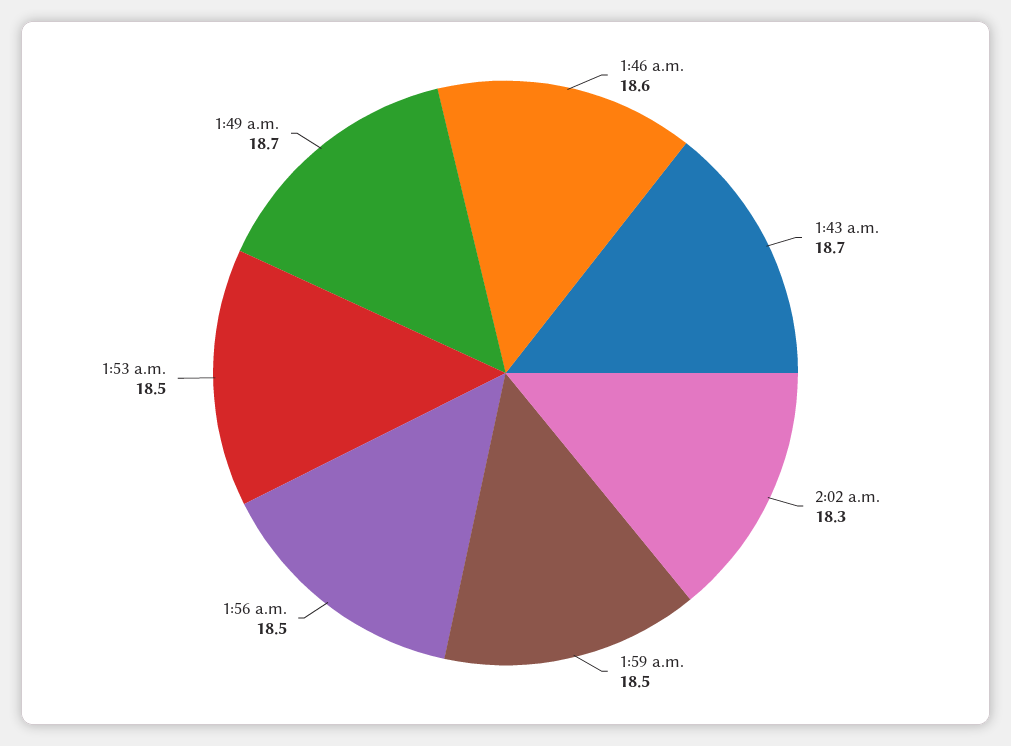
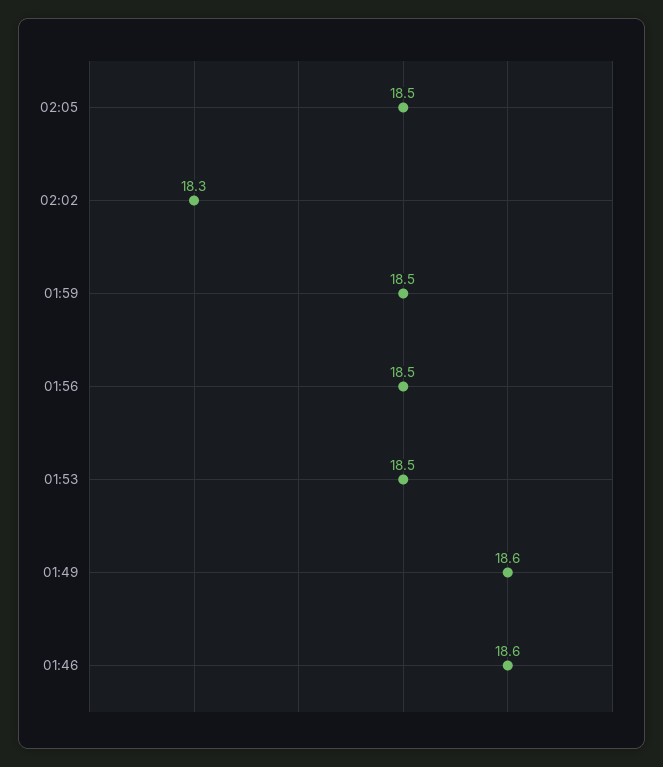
1:43 a.m.: 18.7 -> none
1:49 a.m.: 18.7 -> 18.6
02:05: none -> 18.5

